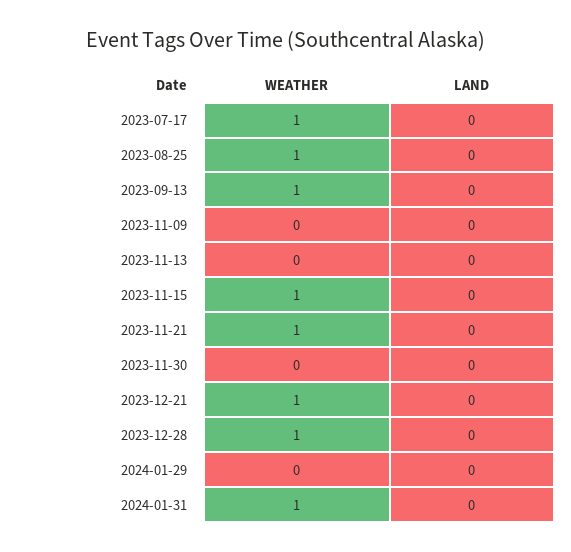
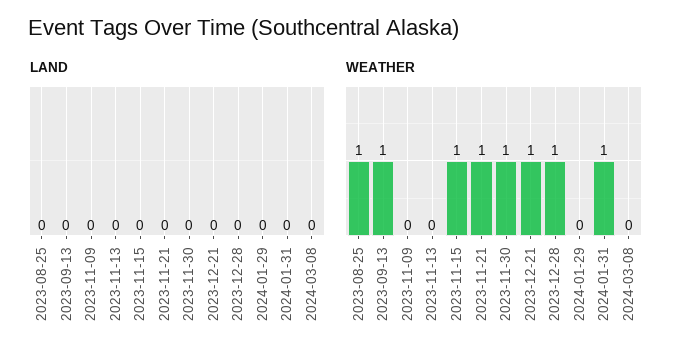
WEATHER, 2023-07-17: 1 -> none
LAND, 2023-07-17: 0 -> none
WEATHER, 2023-11-30: 0 -> 1
LAND, 2024-03-08: none -> 0
WEATHER, 2024-03-08: none -> 0

